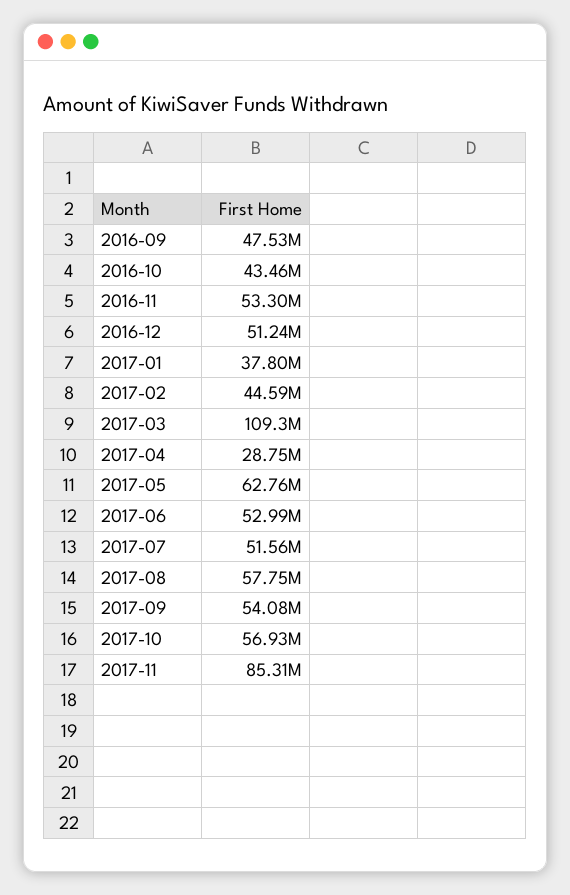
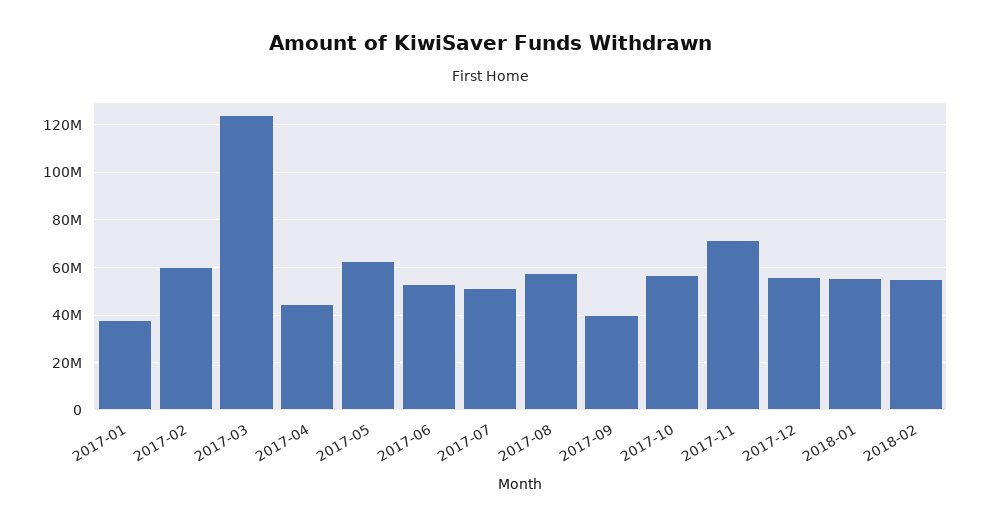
2016-09: 47530000 -> none
2016-10: 43460000 -> none
2016-11: 53300000 -> none
2016-12: 51240000 -> none
2017-02: 44590000 -> 60000000
2017-03: 109300000 -> 125000000
2017-04: 28750000 -> 45000000
2017-09: 54080000 -> 40000000
2017-11: 85310000 -> 70000000
2017-12: none -> 55000000
2018-01: none -> 55000000
2018-02: none -> 55000000

